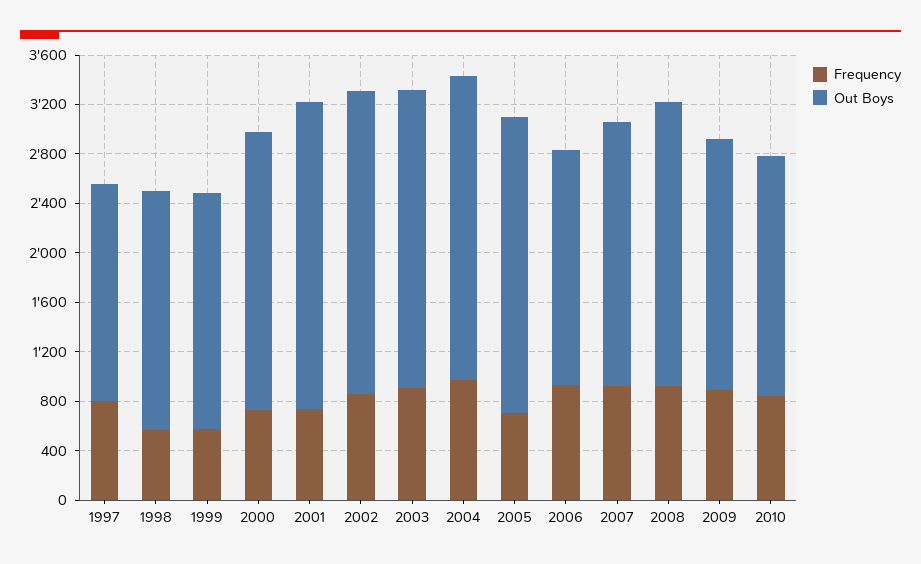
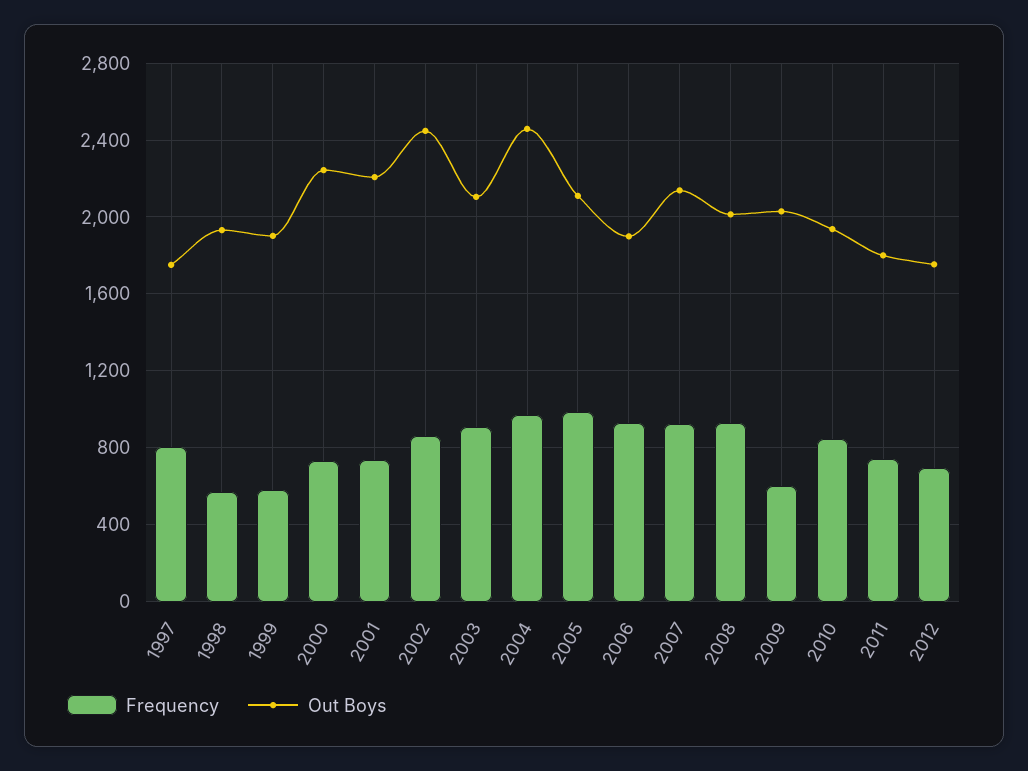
Out Boys, 2001: 2500 -> 2200
Out Boys, 2003: 2400 -> 2100
Frequency, 2005: 700 -> 1000
Out Boys, 2005: 2400 -> 2100
Out Boys, 2008: 2300 -> 2000
Frequency, 2009: 900 -> 600
Frequency, 2011: none -> 750
Out Boys, 2011: none -> 1800
Frequency, 2012: none -> 700
Out Boys, 2012: none -> 1750

